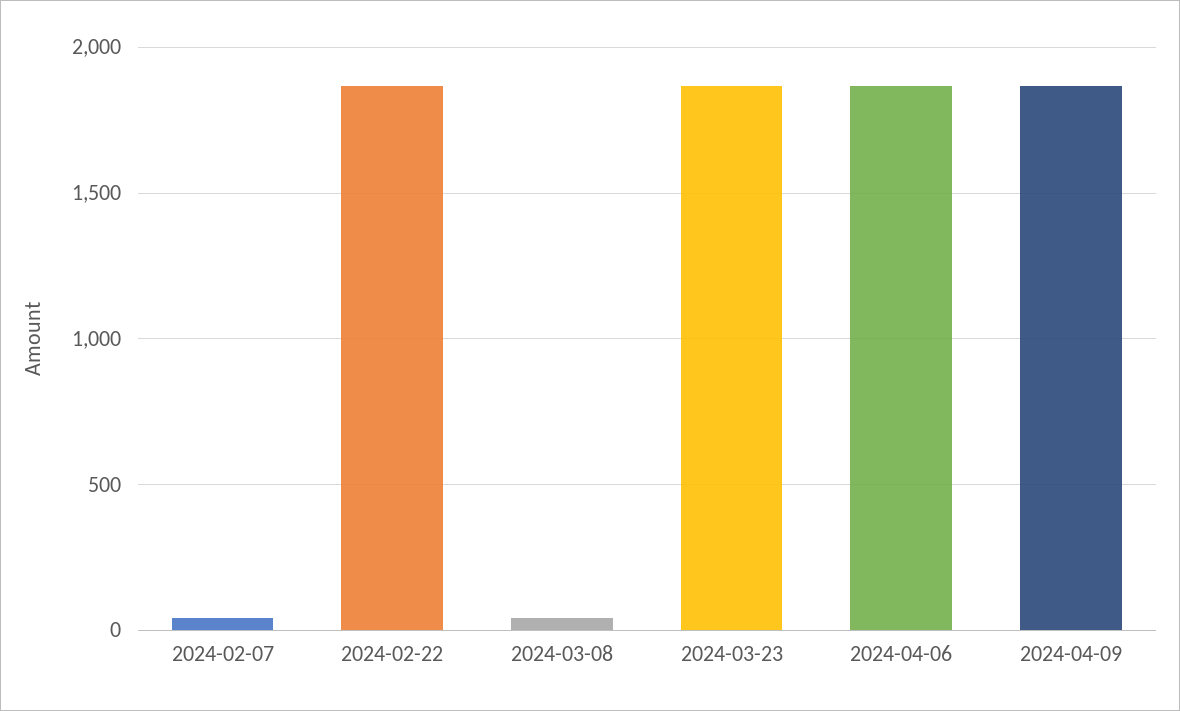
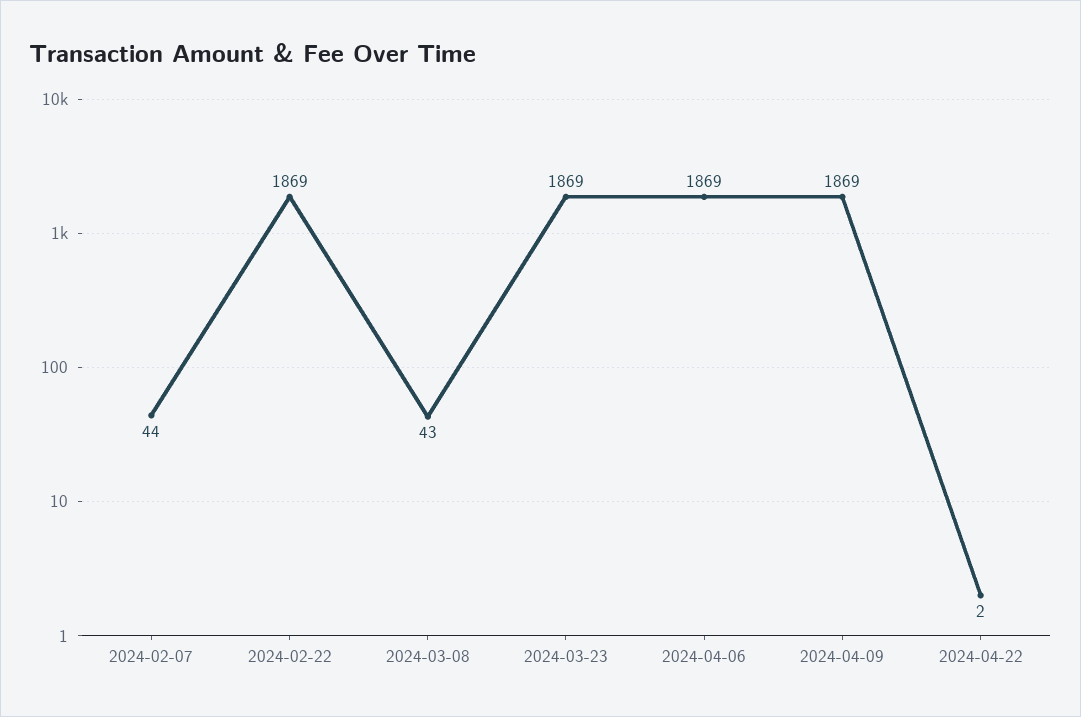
2024-04-22: none -> 2

